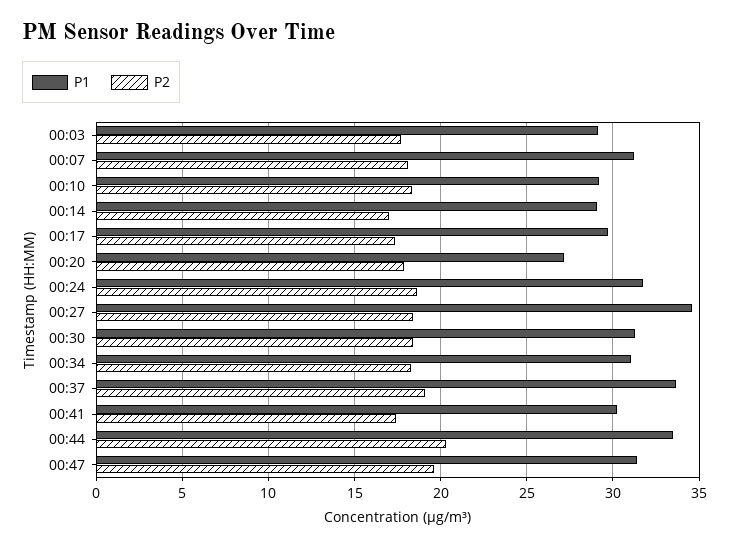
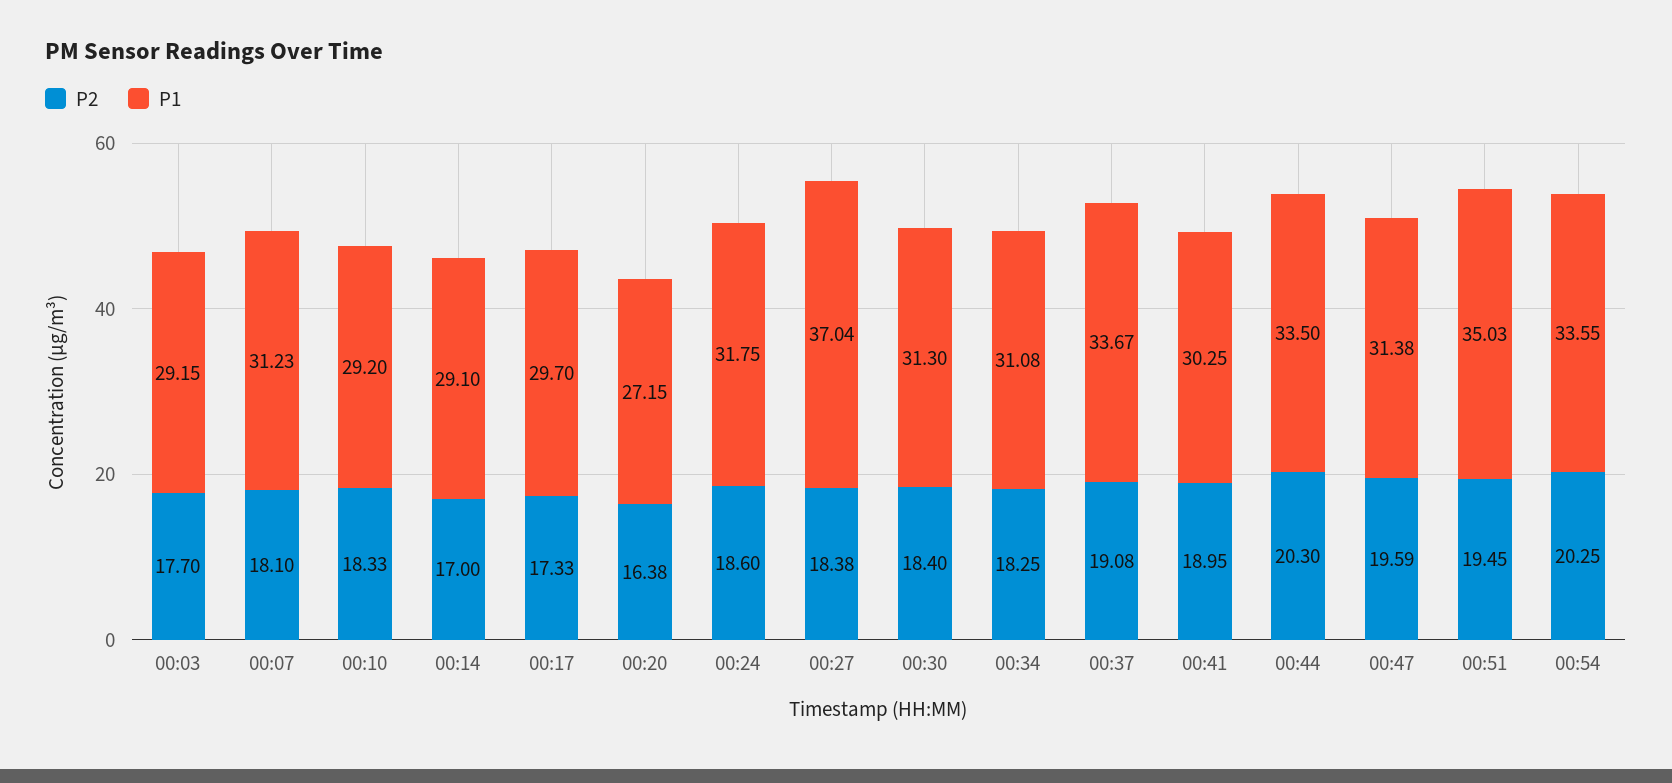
P2, 00:20: 18 -> 16.38
P1, 00:27: 34.5 -> 37.04
P2, 00:41: 17.5 -> 18.95
P2, 00:51: none -> 19.45
P1, 00:51: none -> 35.03
P2, 00:54: none -> 20.25
P1, 00:54: none -> 33.55

